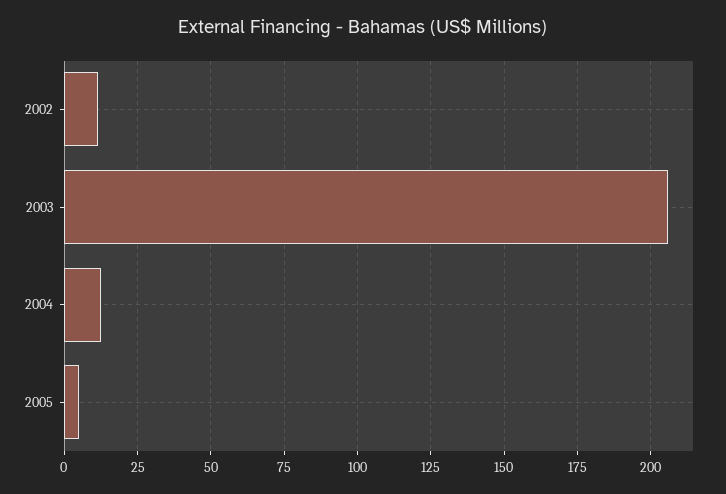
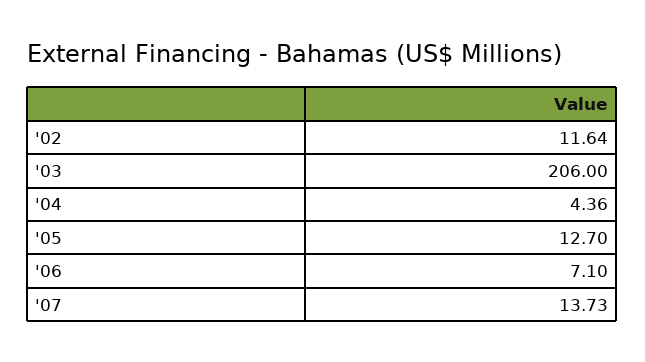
2004: 12.5 -> 4.36
2005: 5 -> 12.7
'06: none -> 7.1
'07: none -> 13.73

